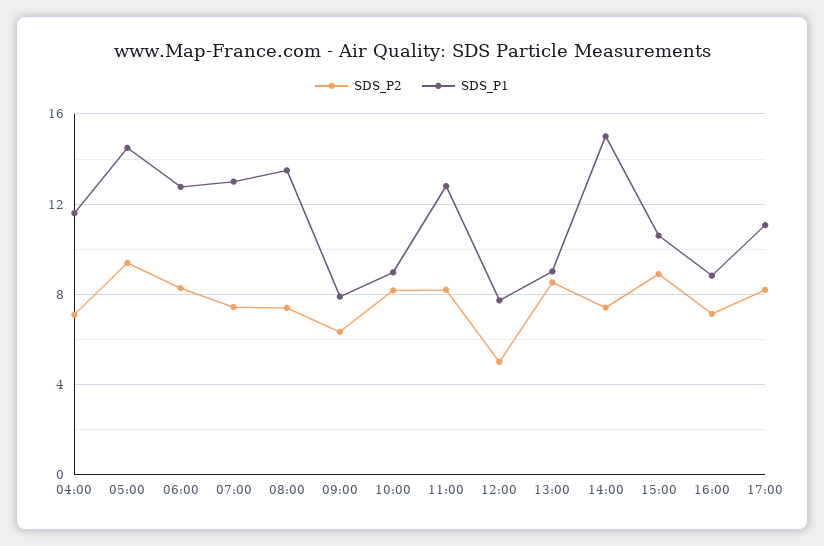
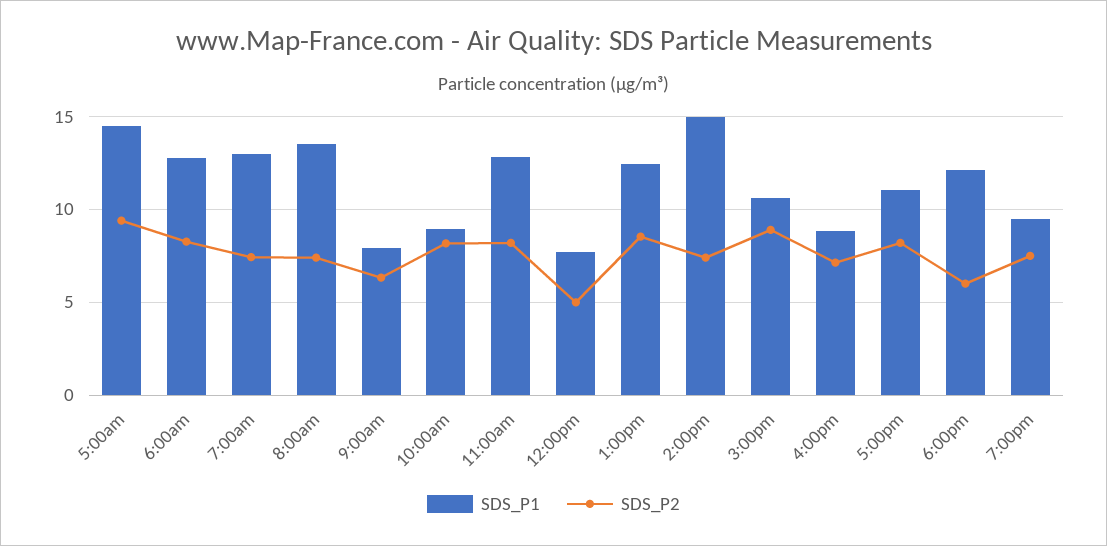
SDS_P2, 04:00: 7 -> none
SDS_P1, 04:00: 11.5 -> none
SDS_P1, 13:00: 9 -> 12.5
SDS_P1, 6:00pm: none -> 12
SDS_P2, 6:00pm: none -> 6
SDS_P1, 7:00pm: none -> 9.5
SDS_P2, 7:00pm: none -> 7.5

